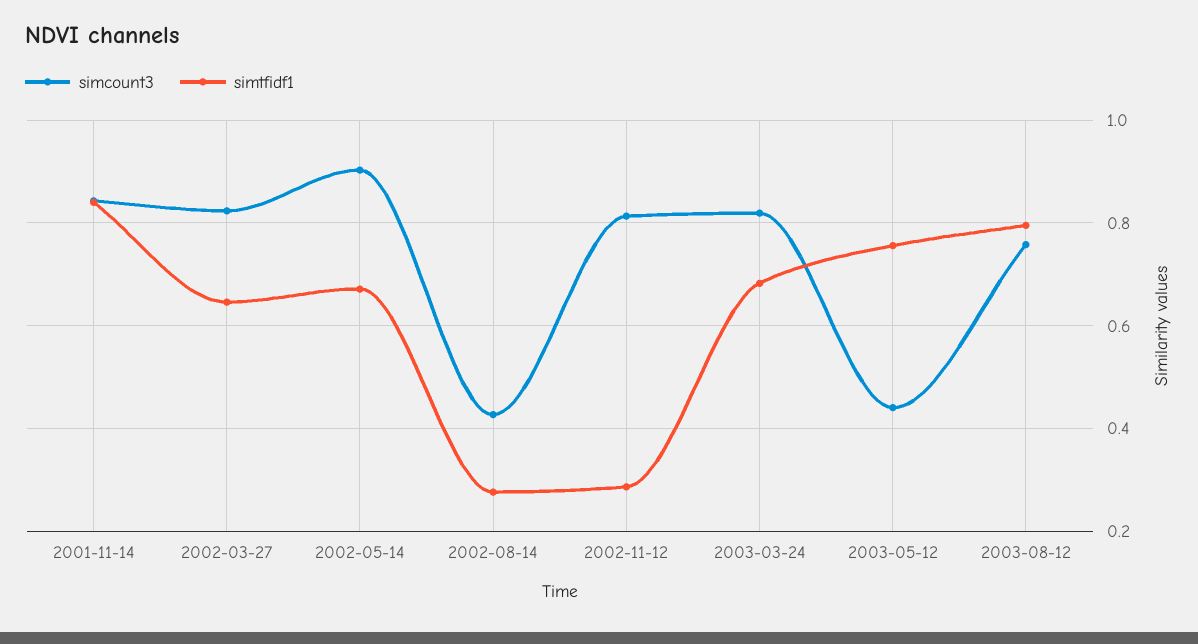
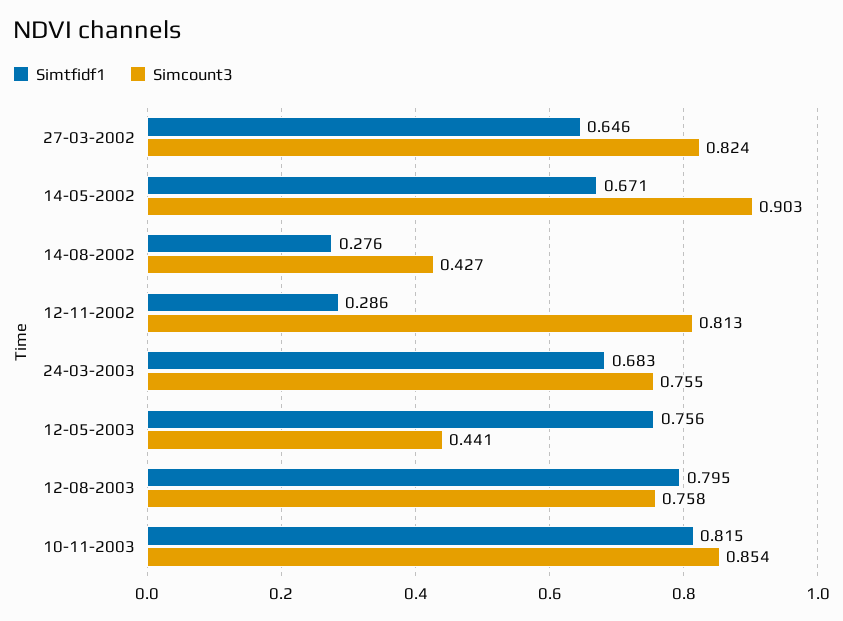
simcount3, 2001-11-14: 0.84 -> none
simtfidf1, 2001-11-14: 0.84 -> none
simcount3, 2003-03-24: 0.82 -> 0.755
simtfidf1, 10-11-2003: none -> 0.815
simcount3, 10-11-2003: none -> 0.854

